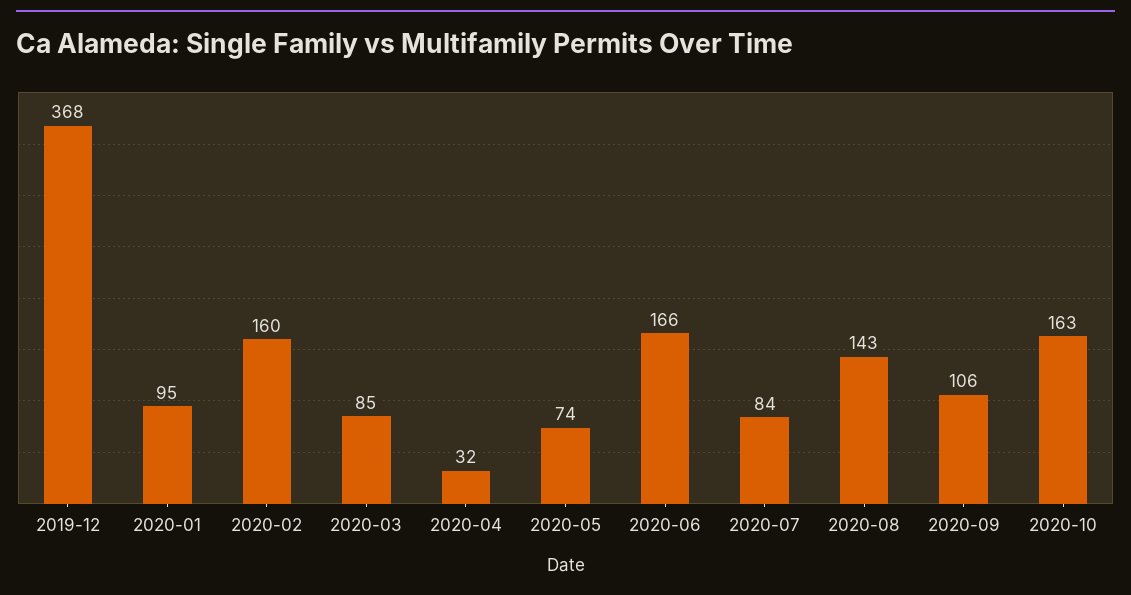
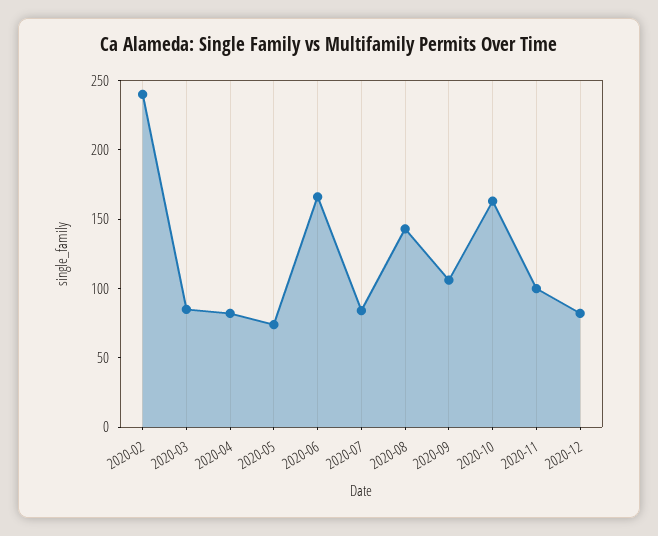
2019-12: 368 -> none
2020-01: 95 -> none
2020-02: 160 -> 240
2020-04: 32 -> 80
2020-11: none -> 100
2020-12: none -> 80

